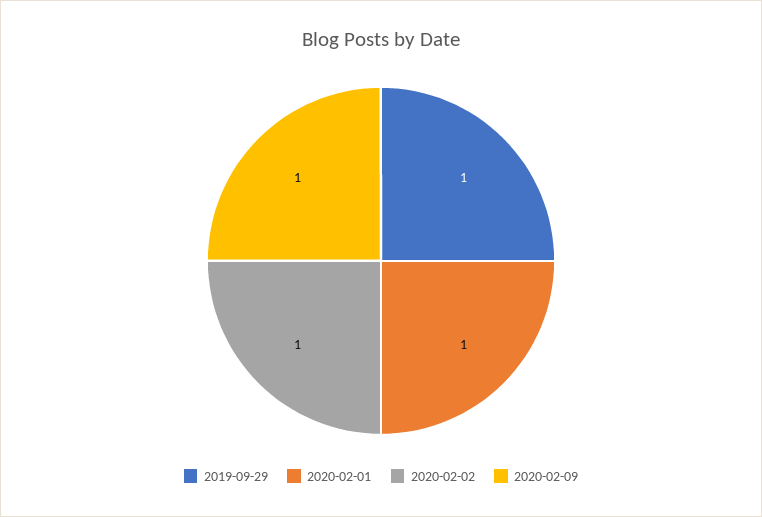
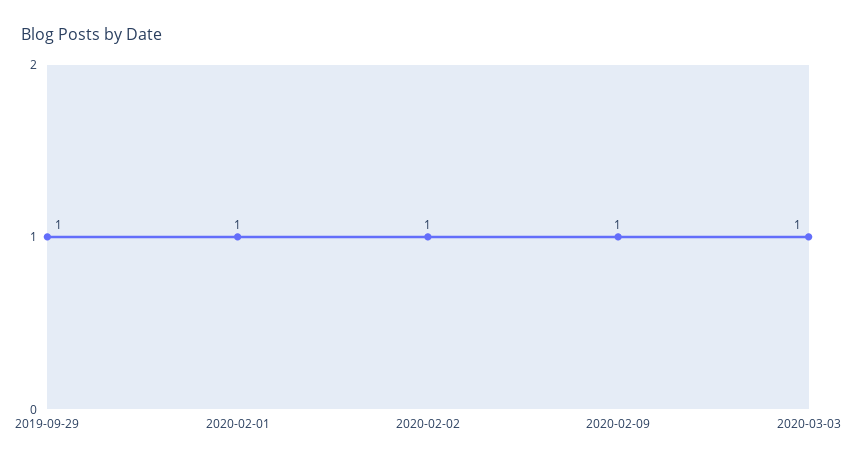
2020-03-03: none -> 1

